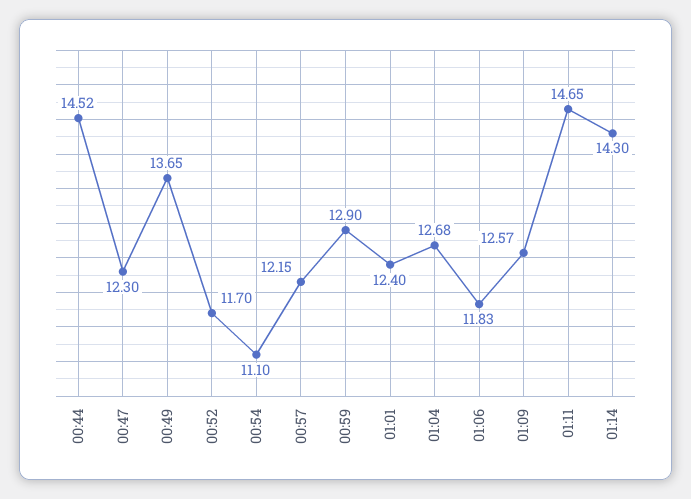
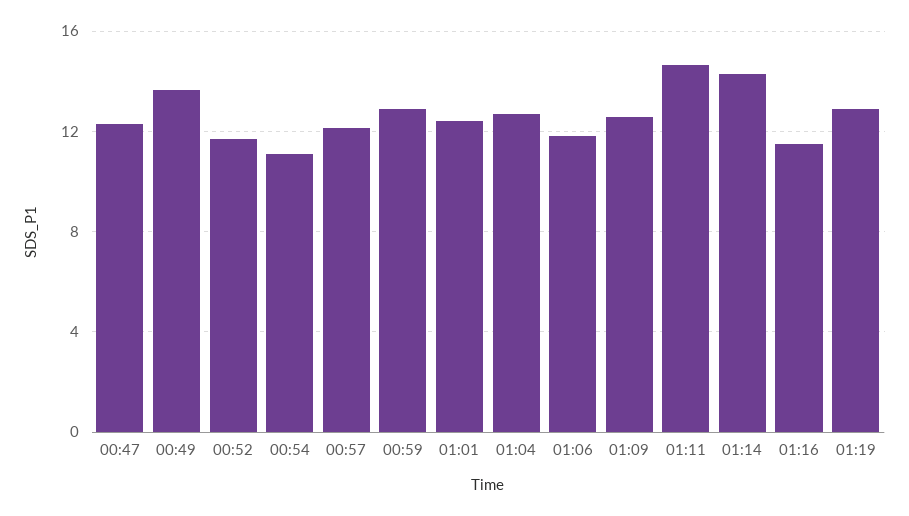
00:44: 14.52 -> none
01:16: none -> 11.5
01:19: none -> 13

